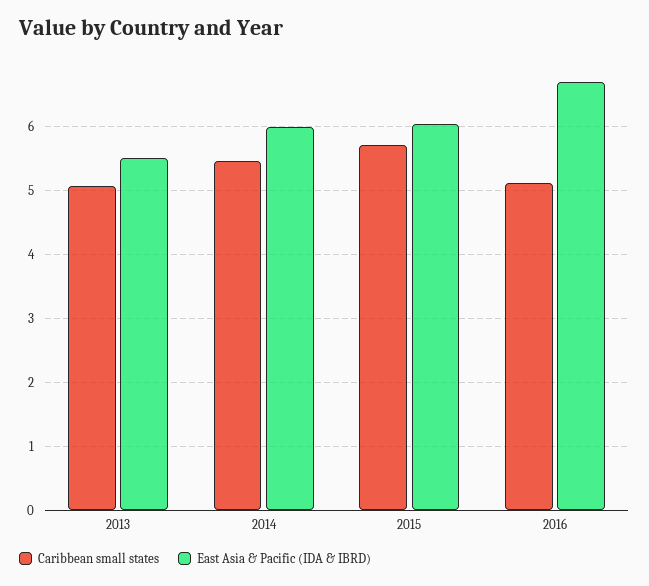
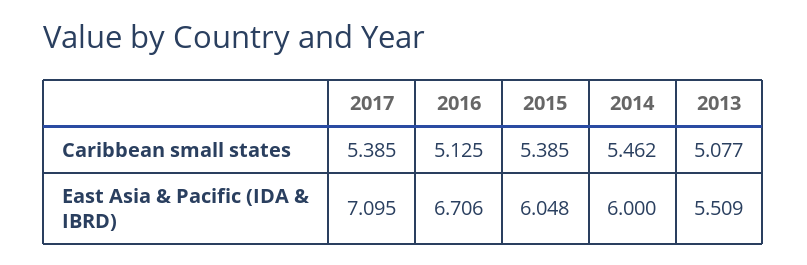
Caribbean small states, 2015: 5.7 -> 5.385
Caribbean small states, 2017: none -> 5.385
East Asia & Pacific (IDA & IBRD), 2017: none -> 7.095

